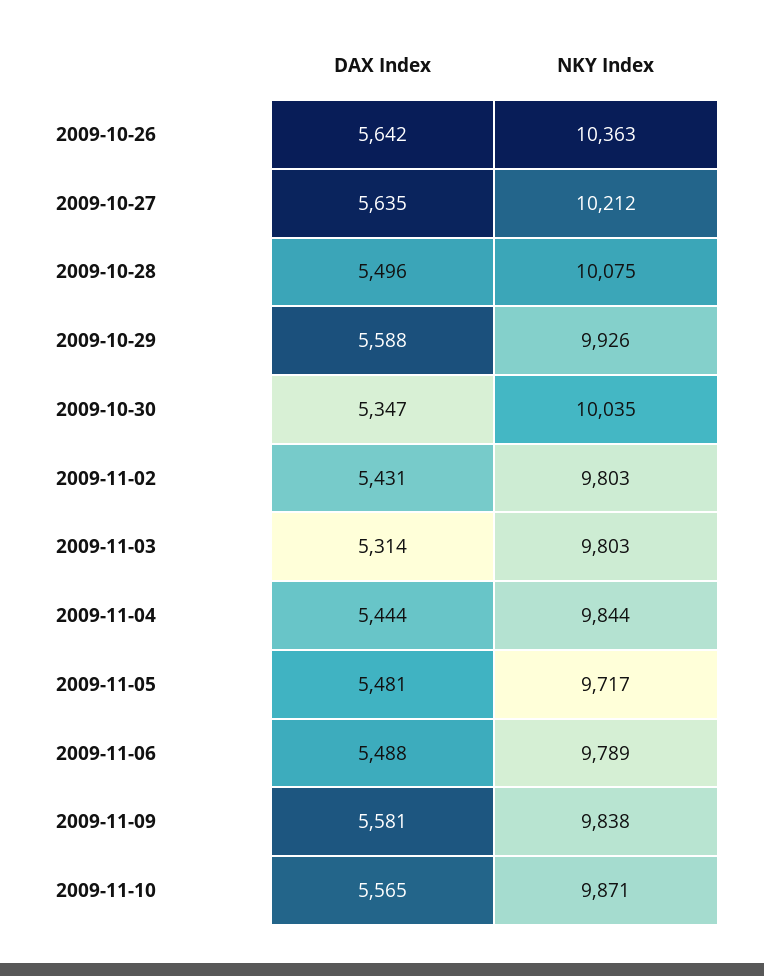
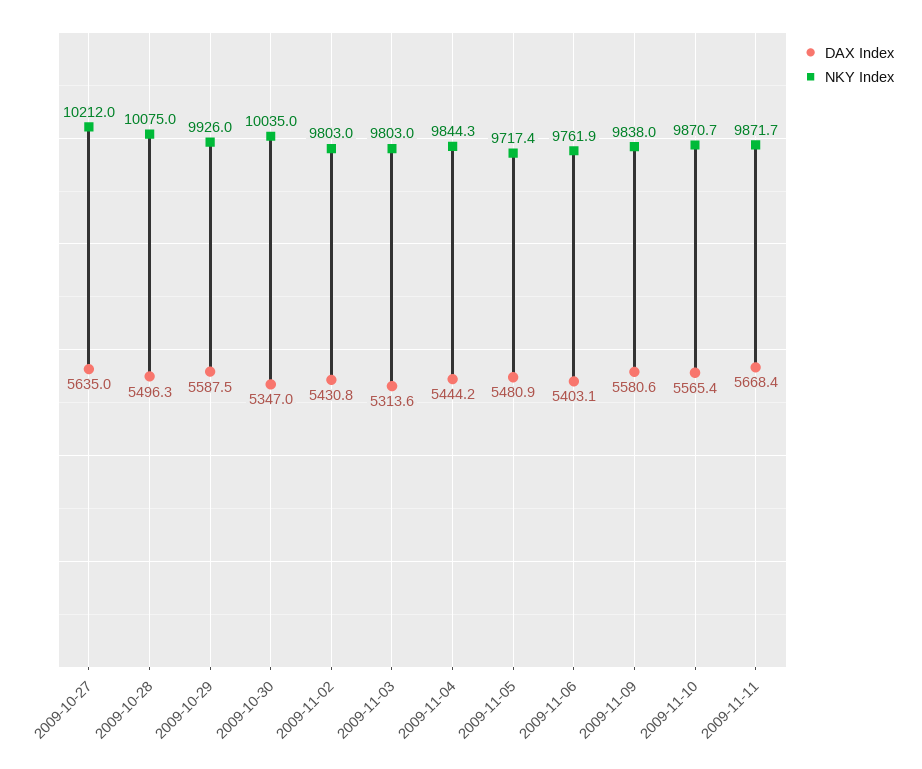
DAX Index, 2009-10-26: 5642 -> none
NKY Index, 2009-10-26: 10363 -> none
DAX Index, 2009-11-06: 5488 -> 5403.1
NKY Index, 2009-11-06: 9789 -> 9761.9
DAX Index, 2009-11-11: none -> 5668.4
NKY Index, 2009-11-11: none -> 9871.7

